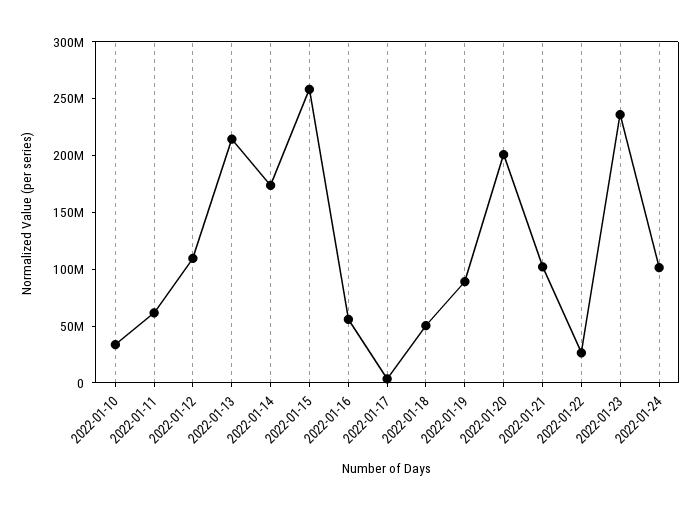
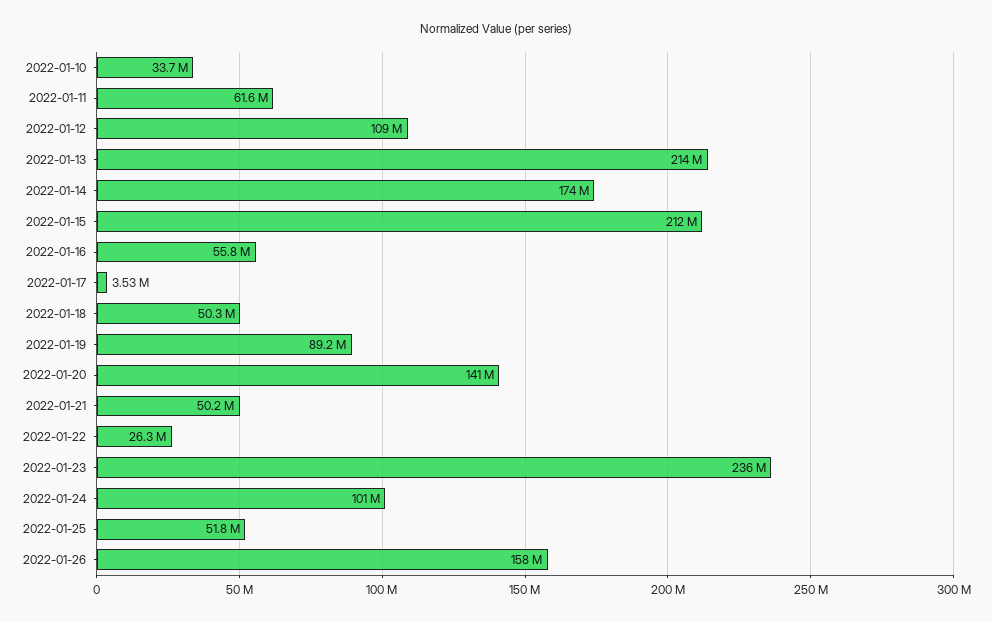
2022-01-15: 260000000 -> 212000000
2022-01-20: 200000000 -> 141000000
2022-01-21: 100000000 -> 50200000
2022-01-25: none -> 51800000
2022-01-26: none -> 158000000

